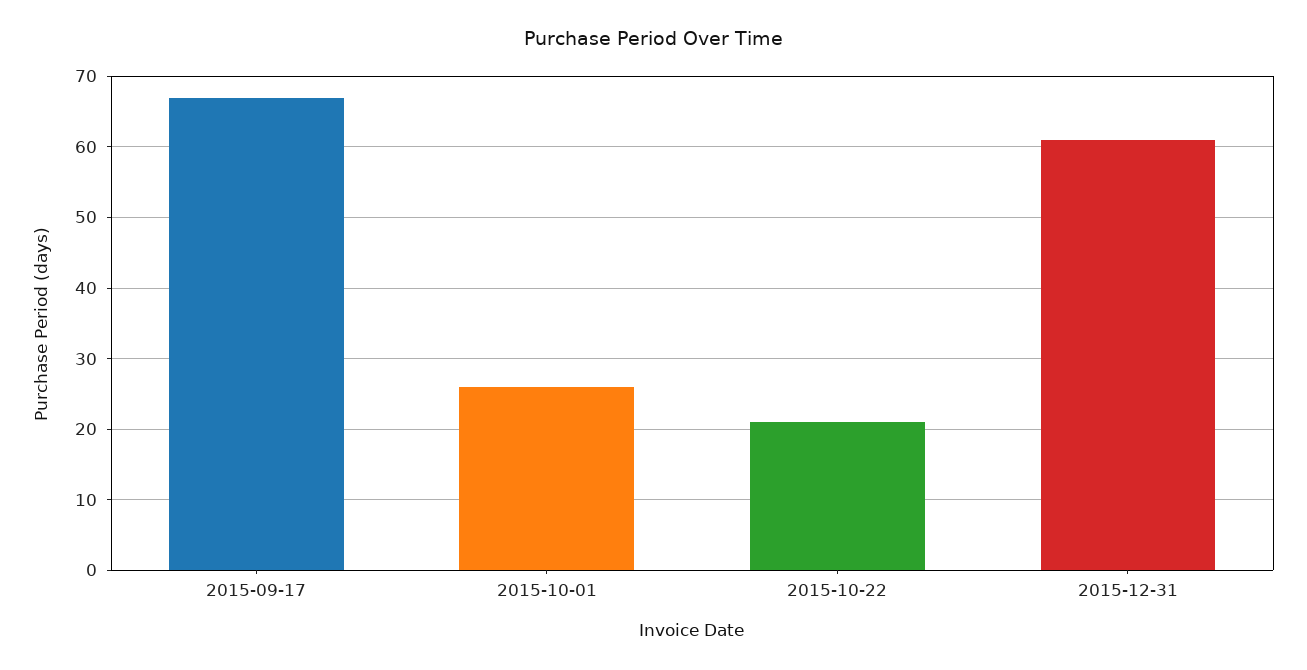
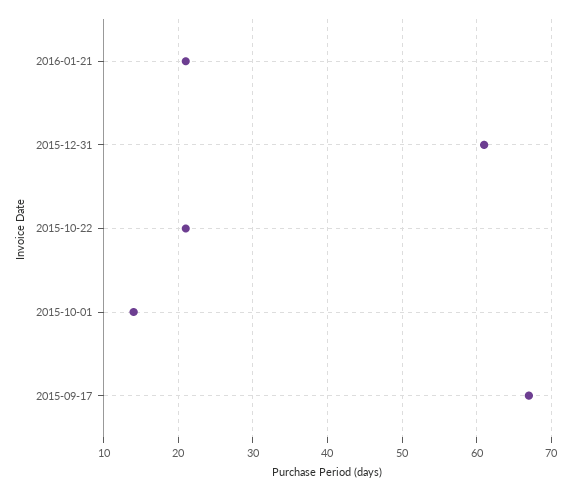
2015-10-01: 26 -> 14
2016-01-21: none -> 21

